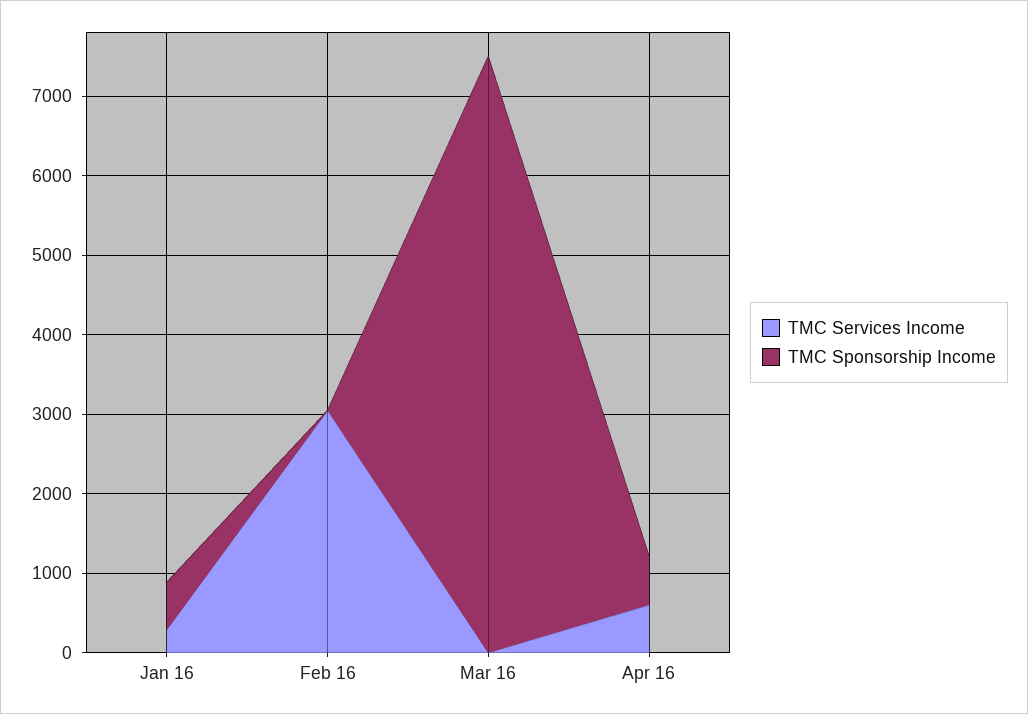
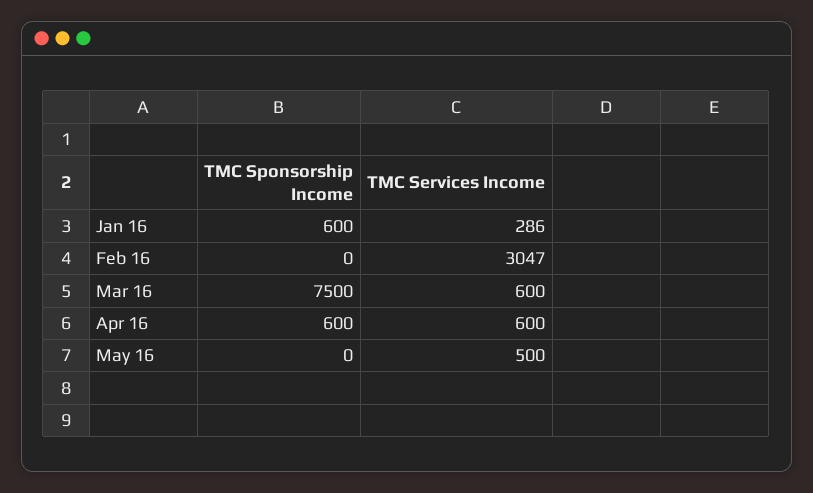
TMC Services Income, Mar 16: 0 -> 600
TMC Sponsorship Income, May 16: none -> 0
TMC Services Income, May 16: none -> 500

